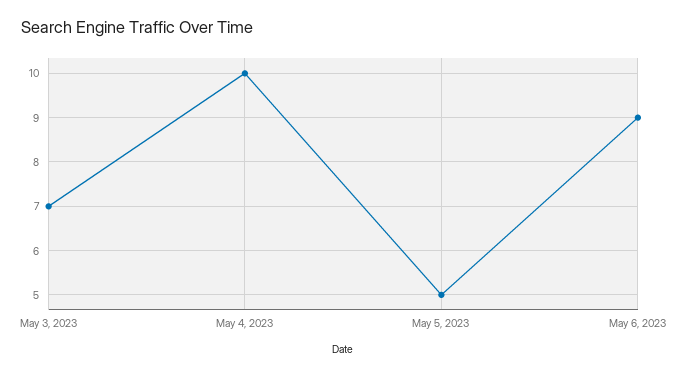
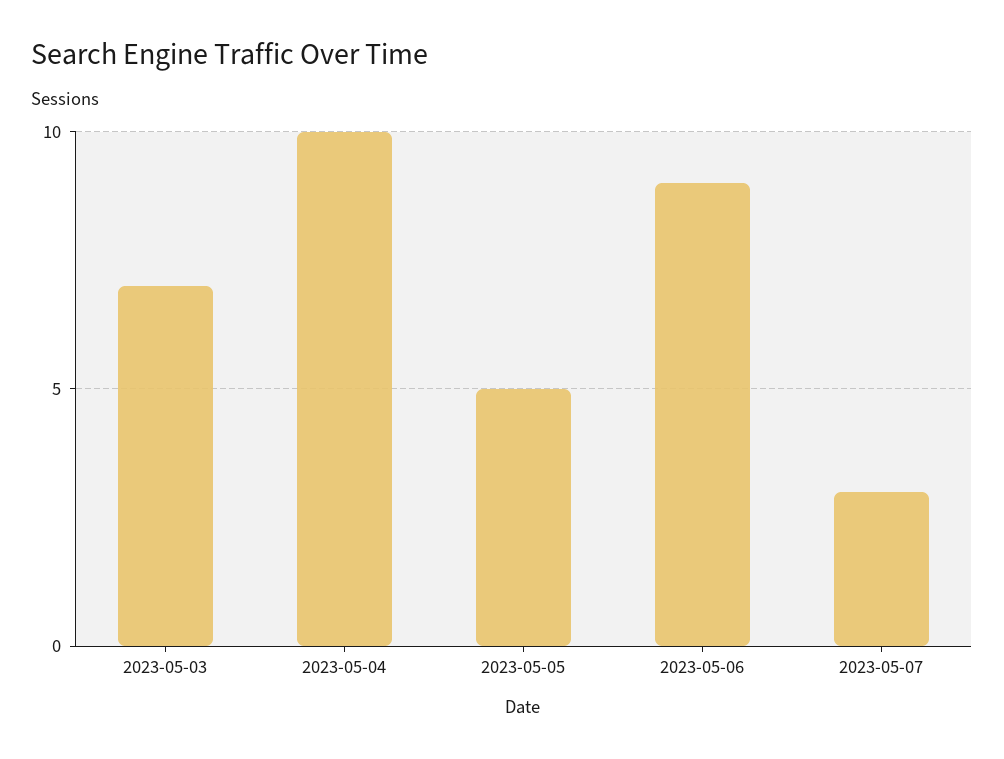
2023-05-07: none -> 3

